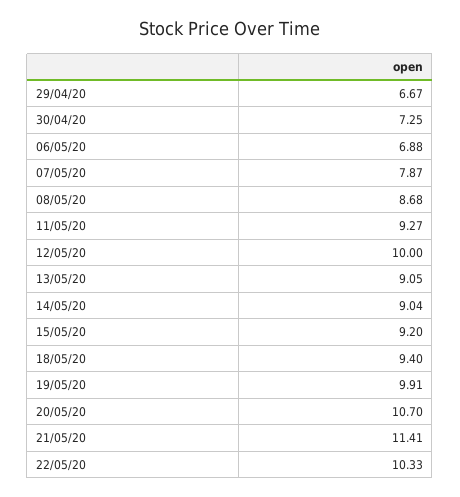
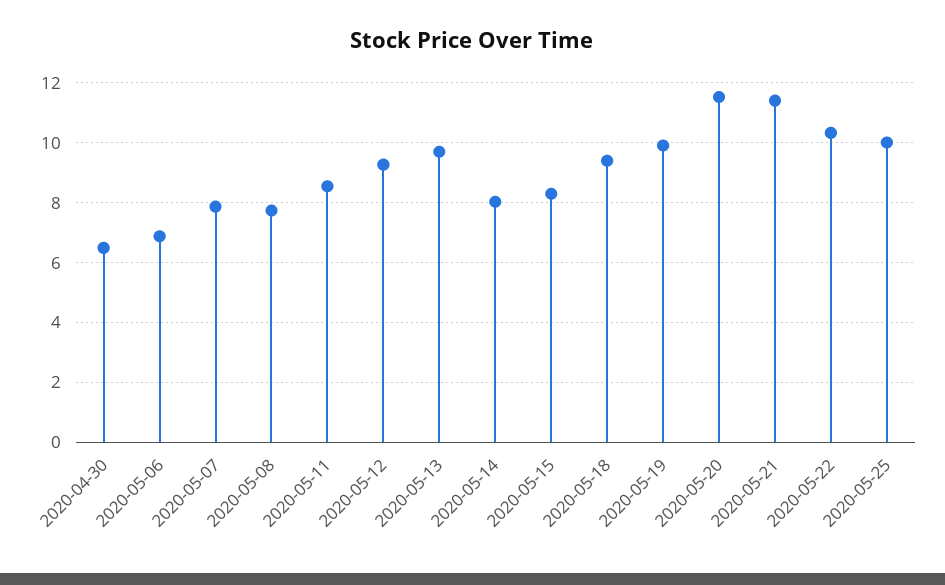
29/04/20: 6.67 -> none
30/04/20: 7.25 -> 6.5
08/05/20: 8.68 -> 7.75
11/05/20: 9.27 -> 8.5
12/05/20: 10 -> 9.25
13/05/20: 9.05 -> 9.75
14/05/20: 9.04 -> 8
15/05/20: 9.2 -> 8.25
20/05/20: 10.7 -> 11.5
2020-05-25: none -> 10

